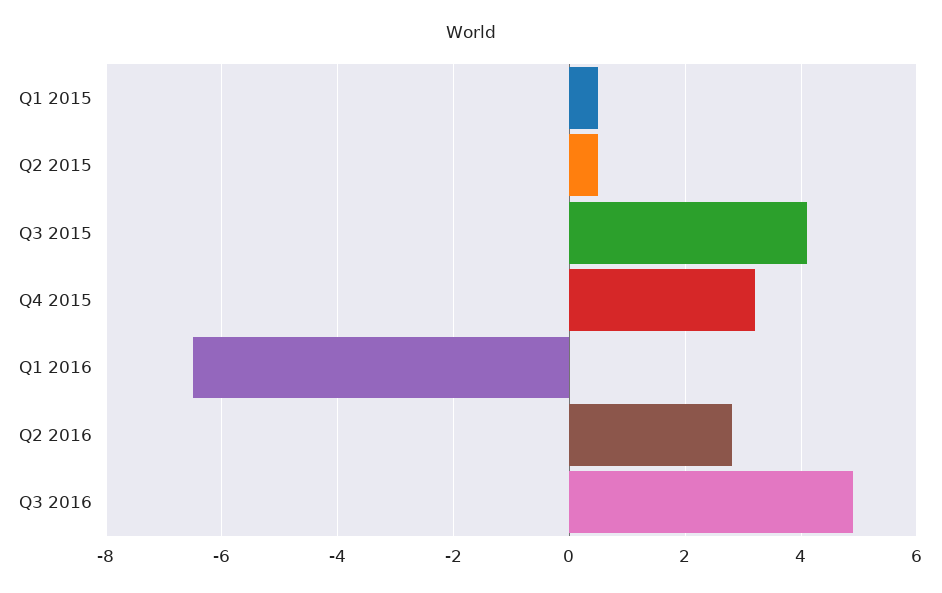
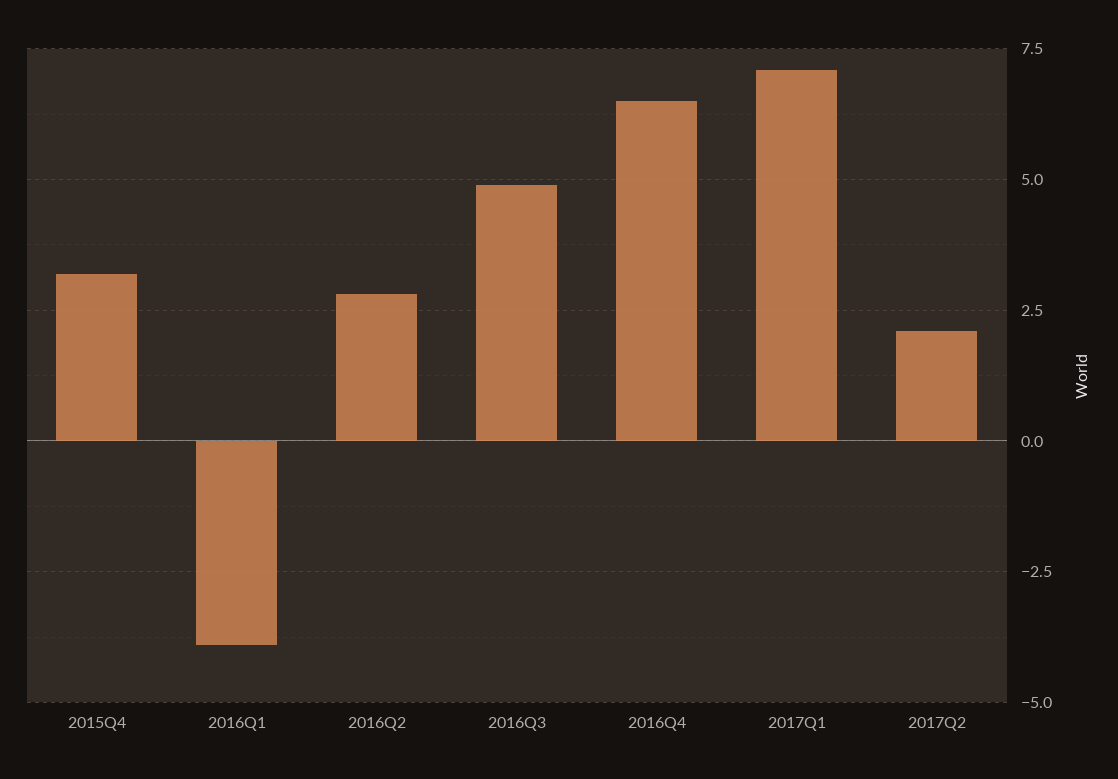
Q1 2015: 0.5 -> none
Q2 2015: 0.5 -> none
Q3 2015: 4 -> none
Q1 2016: -6.5 -> -4
2016Q4: none -> 6.5
2017Q1: none -> 7
2017Q2: none -> 2

